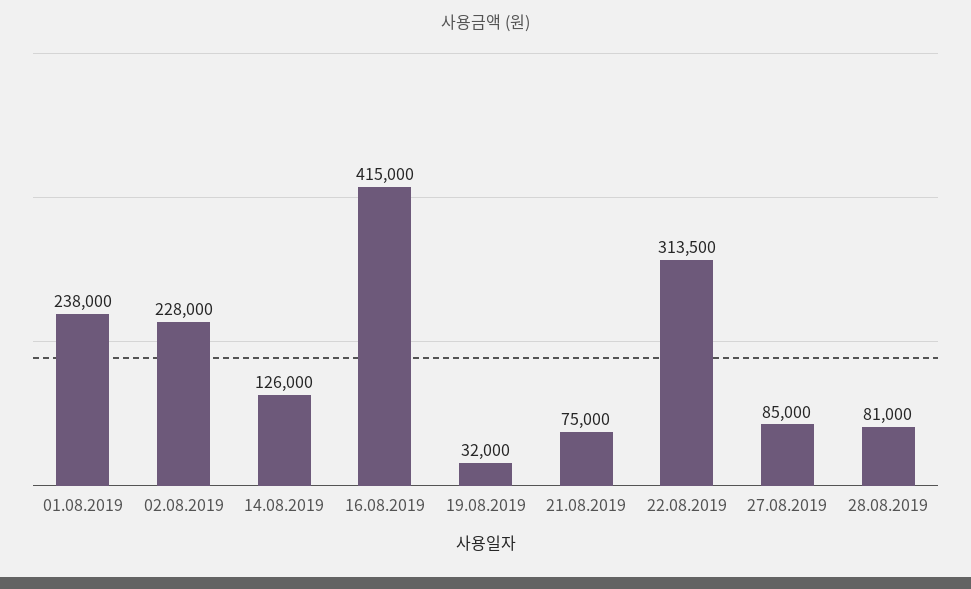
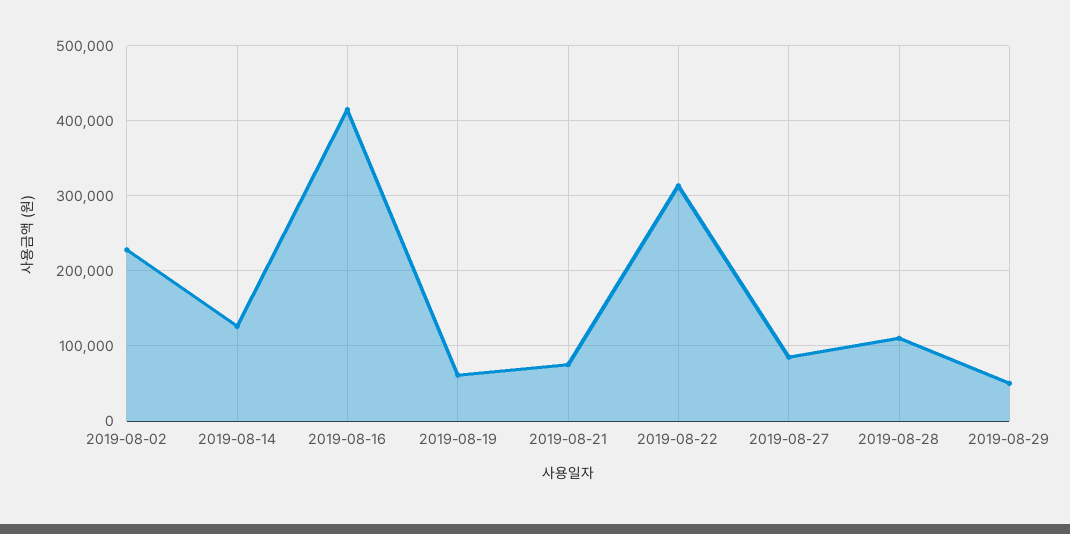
01.08.2019: 238000 -> none
19.08.2019: 32000 -> 60000
28.08.2019: 81000 -> 110000
2019-08-29: none -> 50000

